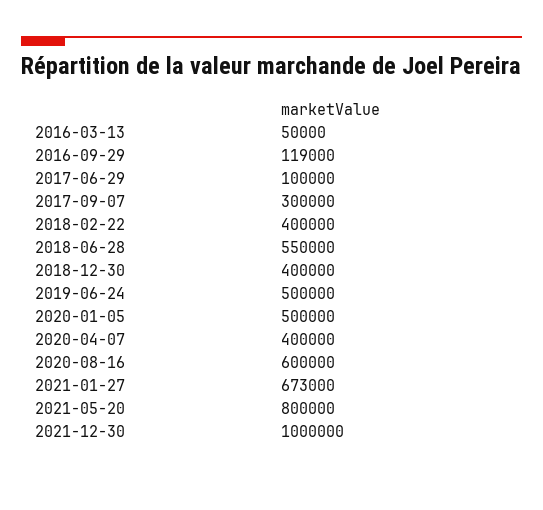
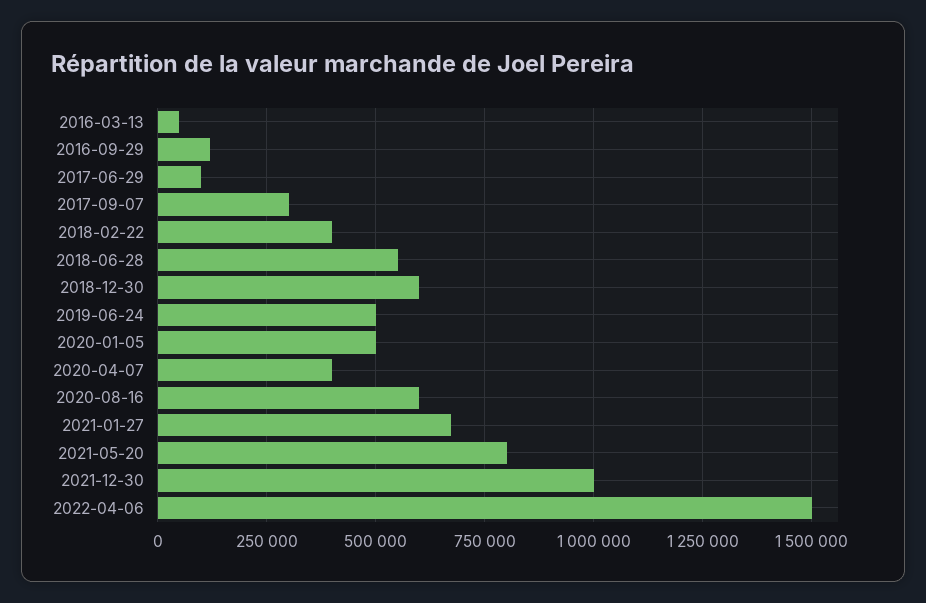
2018-12-30: 400000 -> 600000
2022-04-06: none -> 1500000

